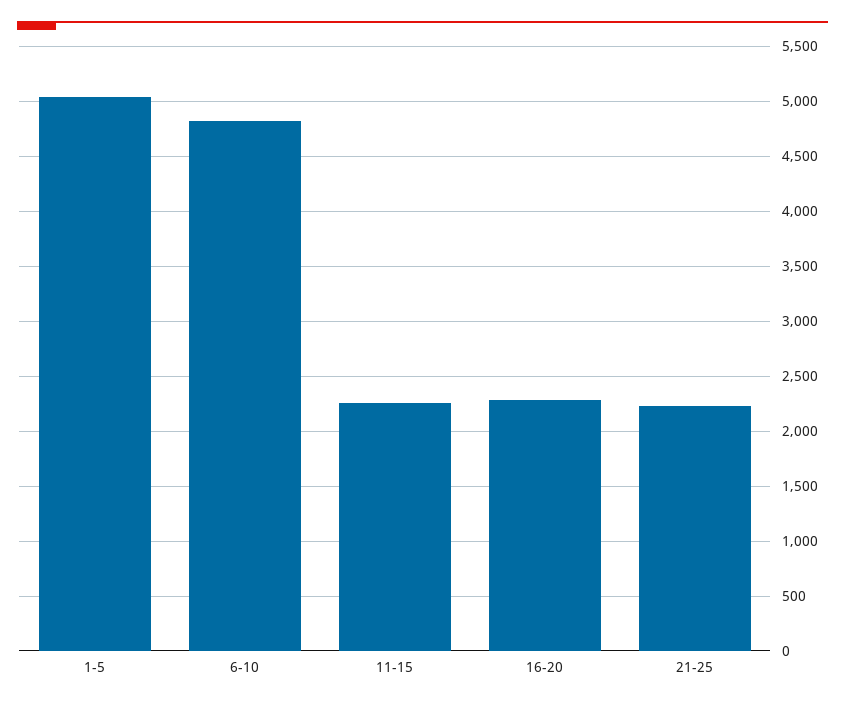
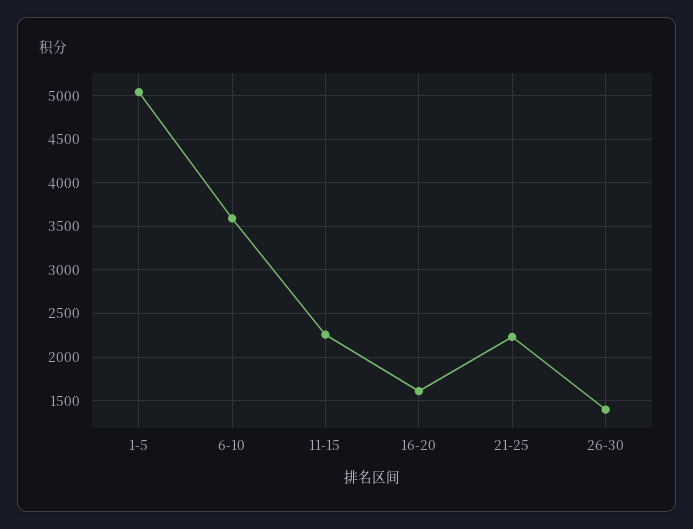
6-10: 4800 -> 3600
16-20: 2300 -> 1600
26-30: none -> 1400

